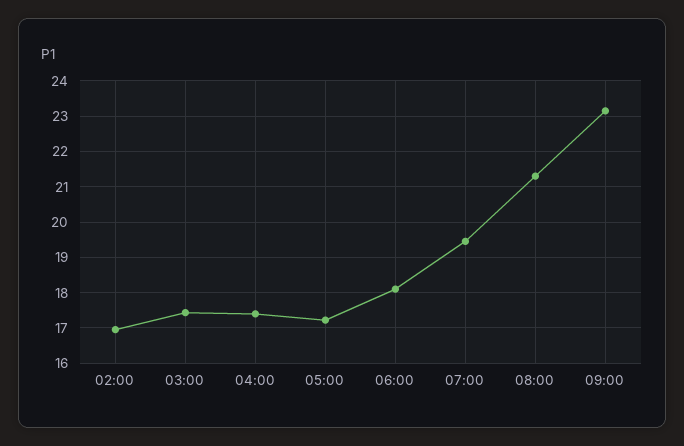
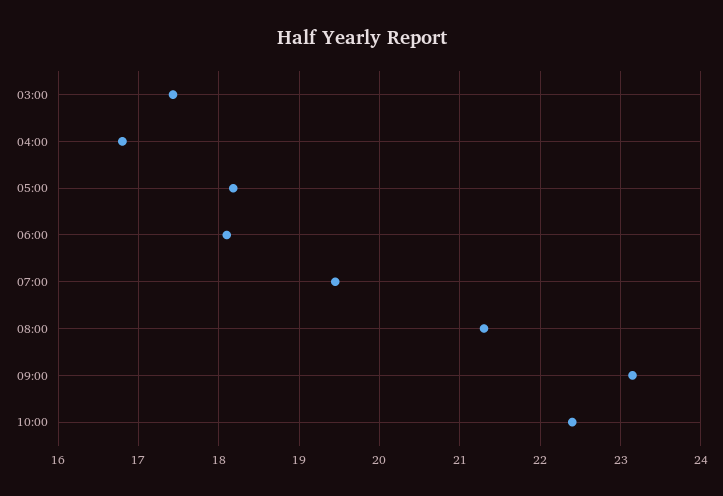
02:00: 17 -> none
04:00: 17.4 -> 16.8
05:00: 17.2 -> 18.2
10:00: none -> 22.4

